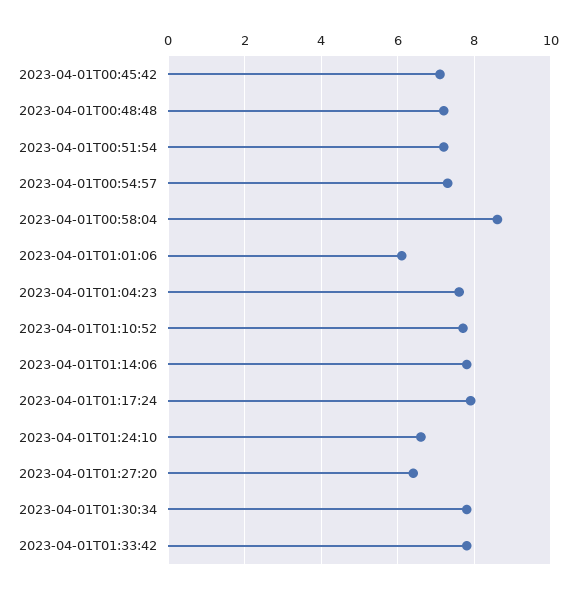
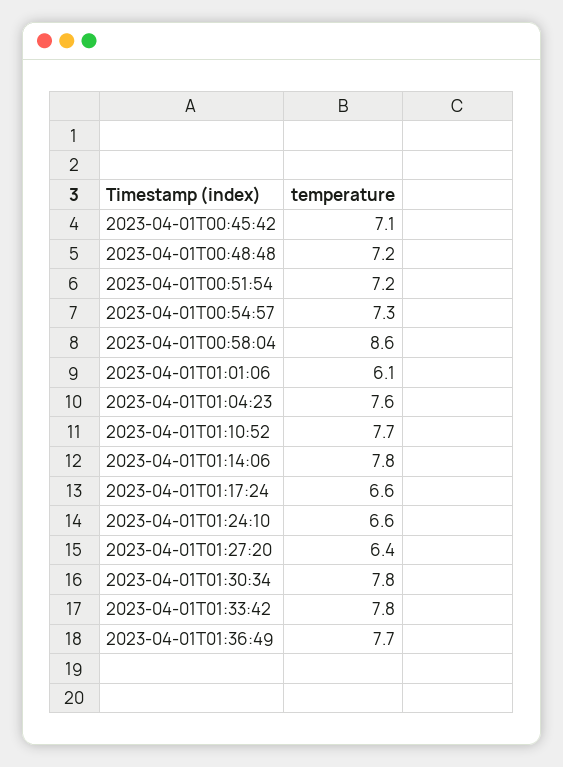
2023-04-01T01:17:24: 8 -> 6.6
2023-04-01T01:36:49: none -> 7.7

